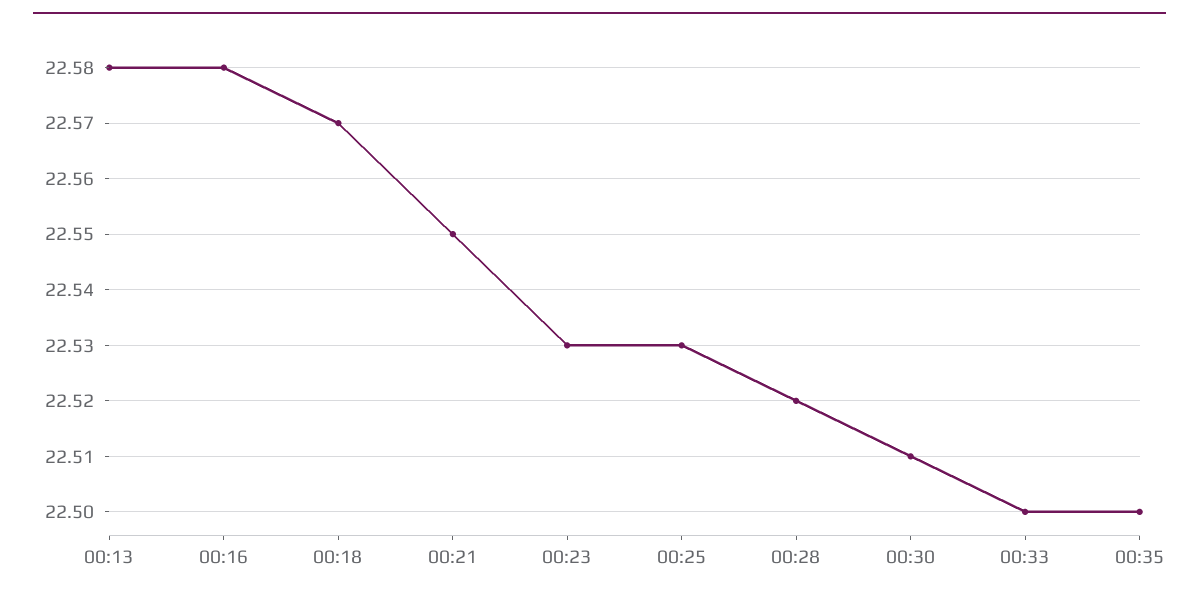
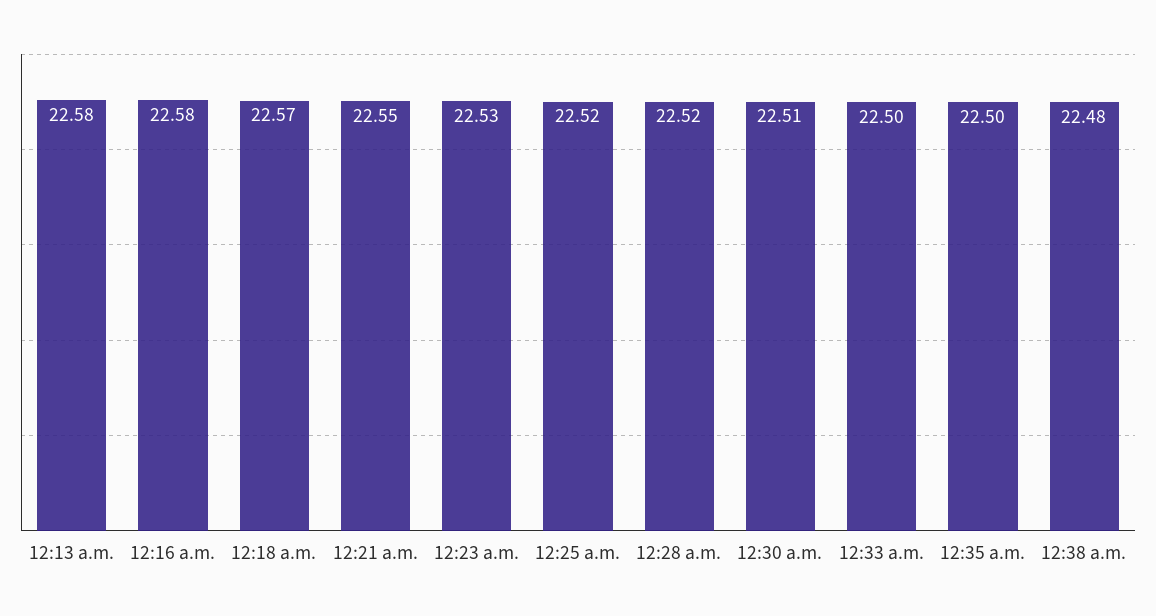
00:25: 22.53 -> 22.52
12:38 a.m.: none -> 22.48

